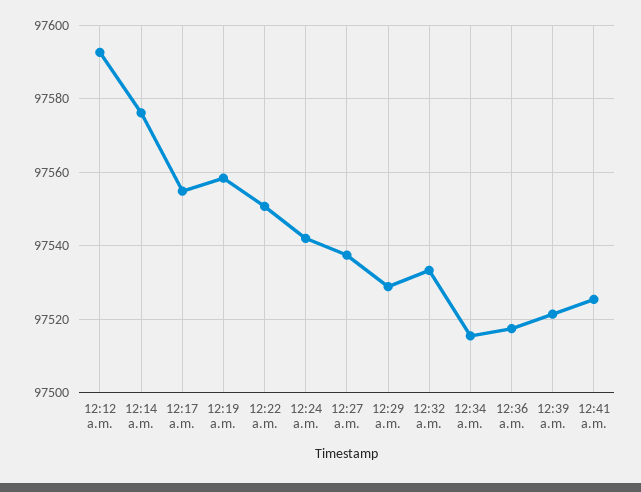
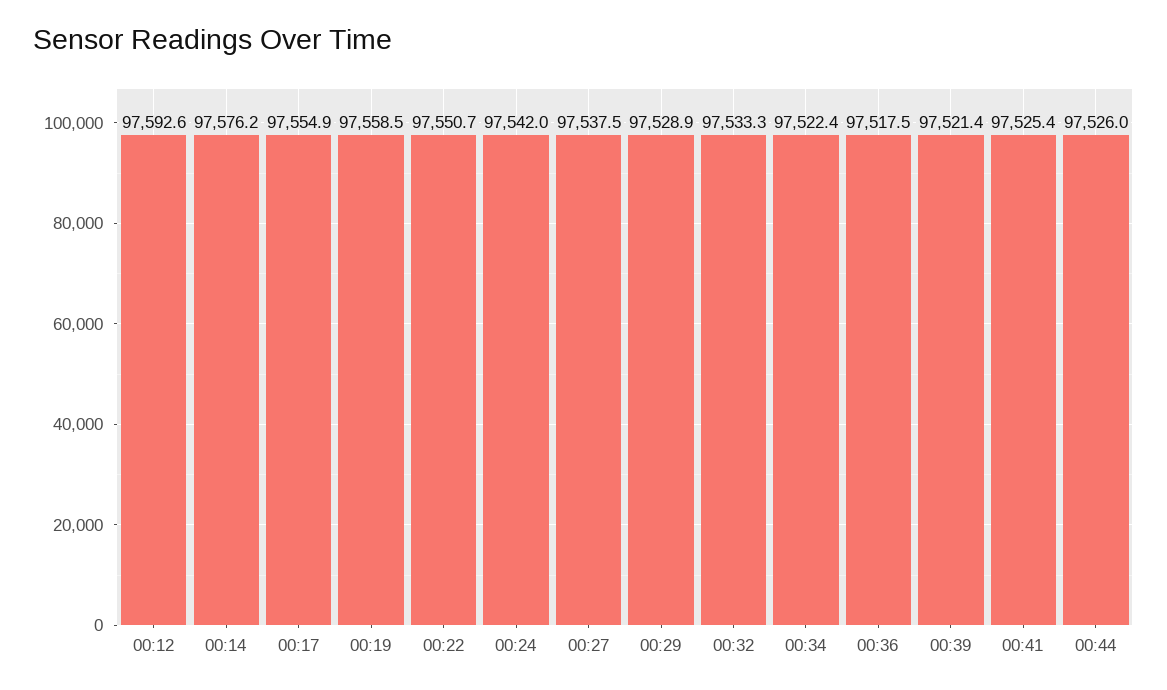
12:34 a.m.: 97516 -> 97522.4
00:44: none -> 97526

